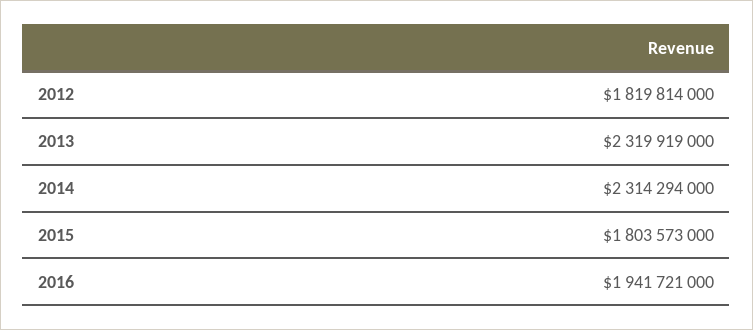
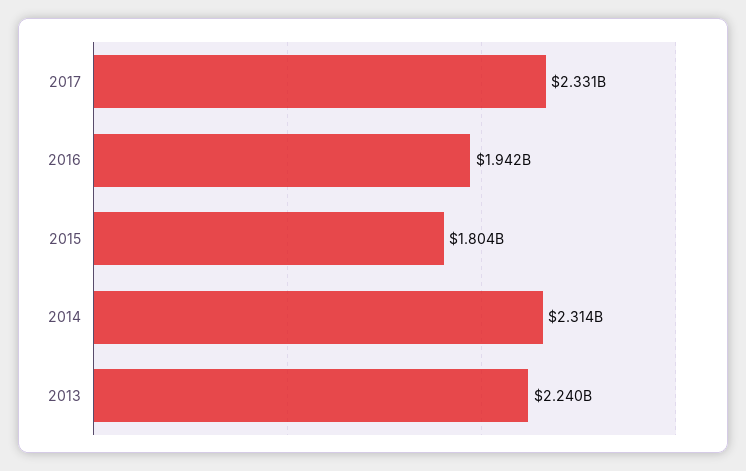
2012: 1819814000 -> none
2013: 2319919000 -> 2240000000
2017: none -> 2331000000

